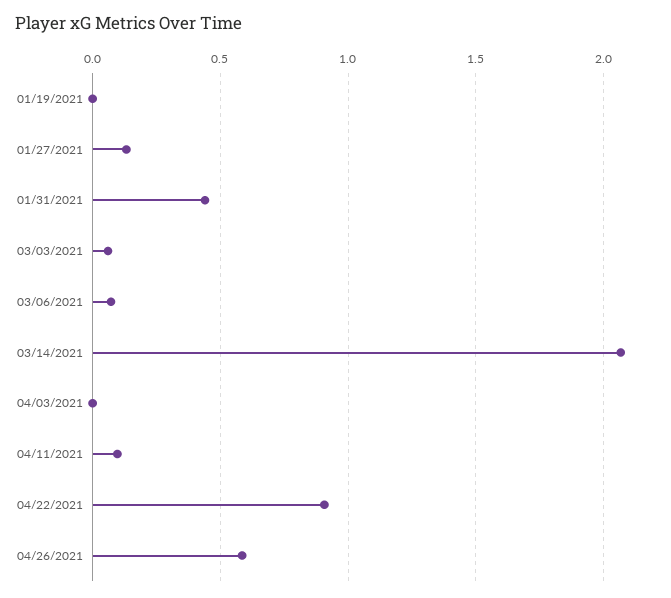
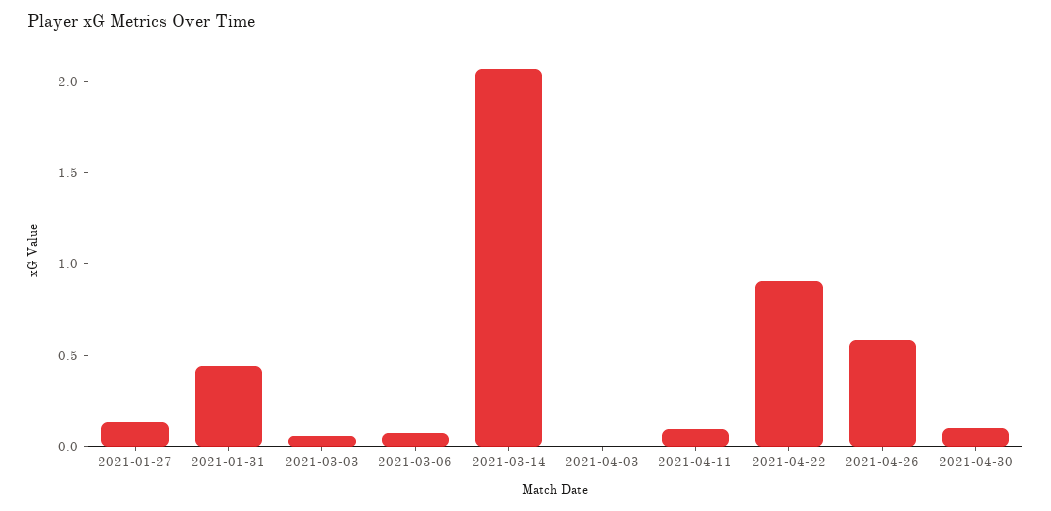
01/19/2021: 0 -> none
2021-04-30: none -> 0.1

